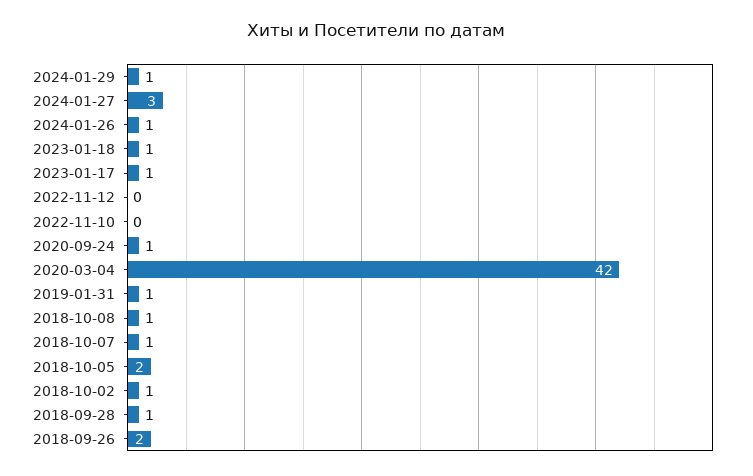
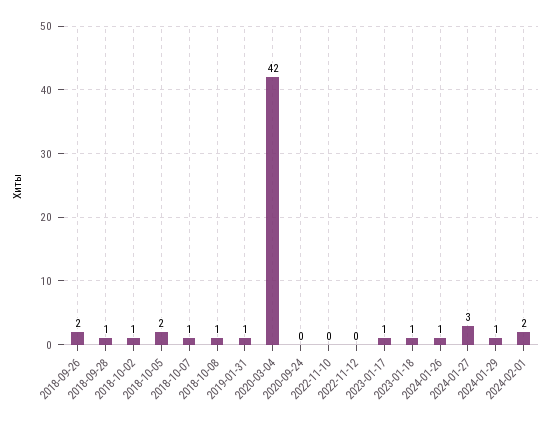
2020-09-24: 1 -> 0
2024-02-01: none -> 2

